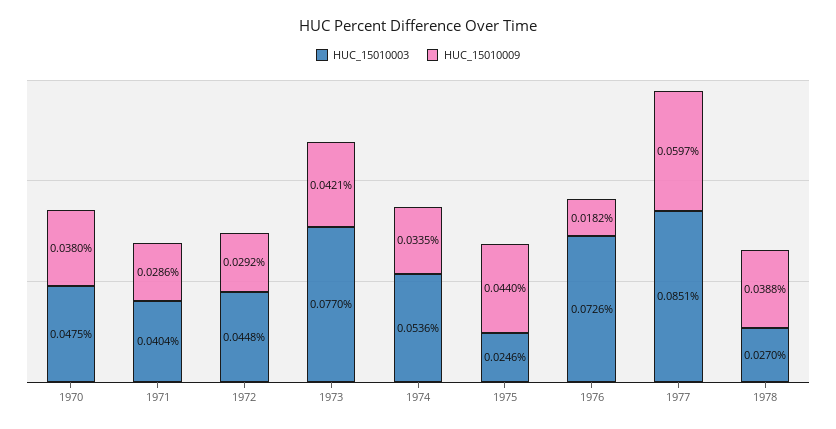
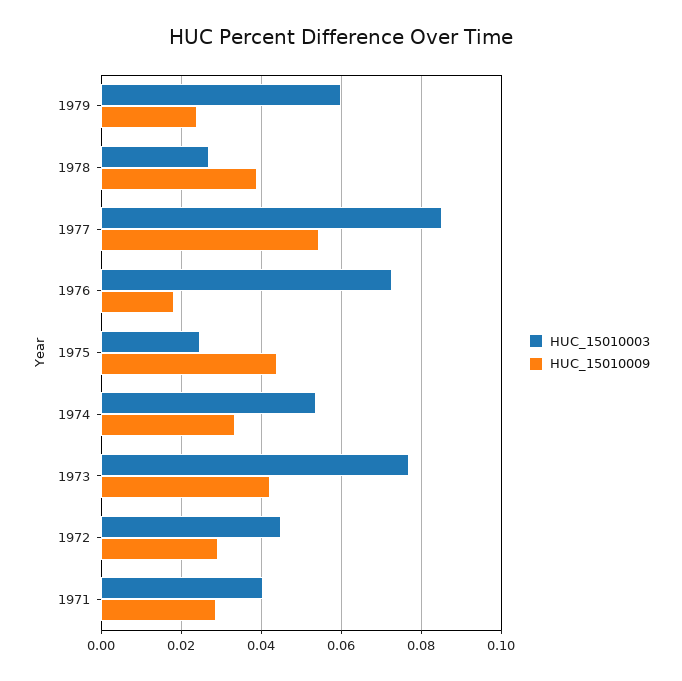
HUC_15010003, 1970: 0.0475 -> none
HUC_15010009, 1970: 0.038 -> none
HUC_15010009, 1977: 0.0597 -> 0.054
HUC_15010003, 1979: none -> 0.06
HUC_15010009, 1979: none -> 0.024

